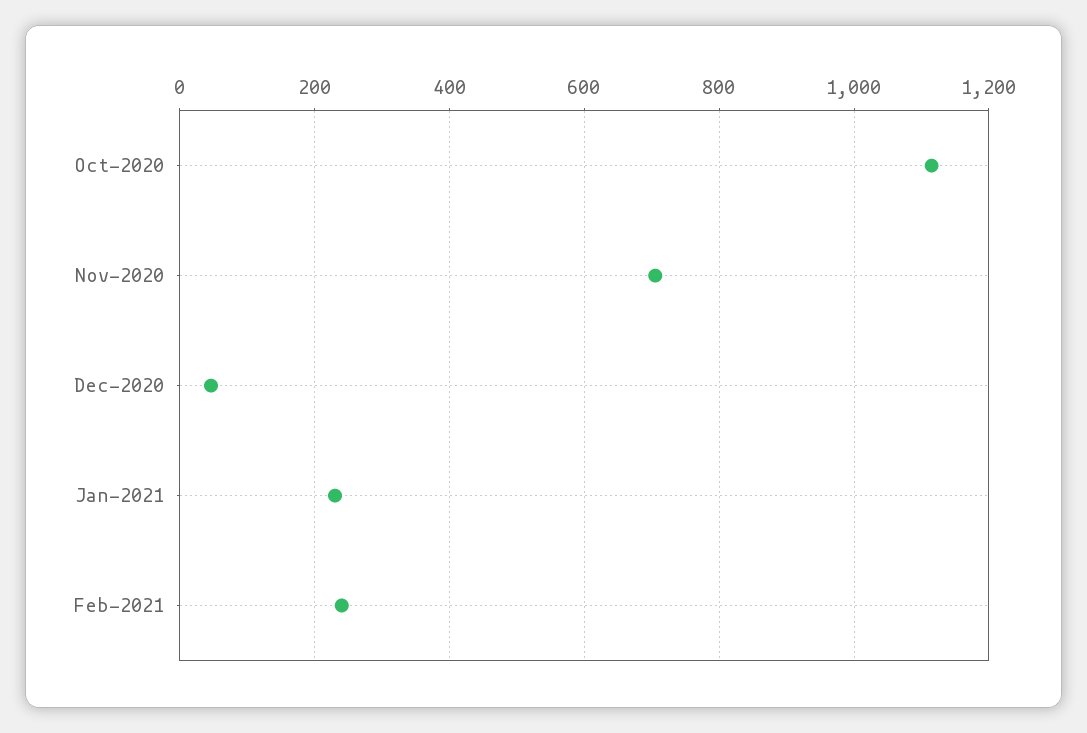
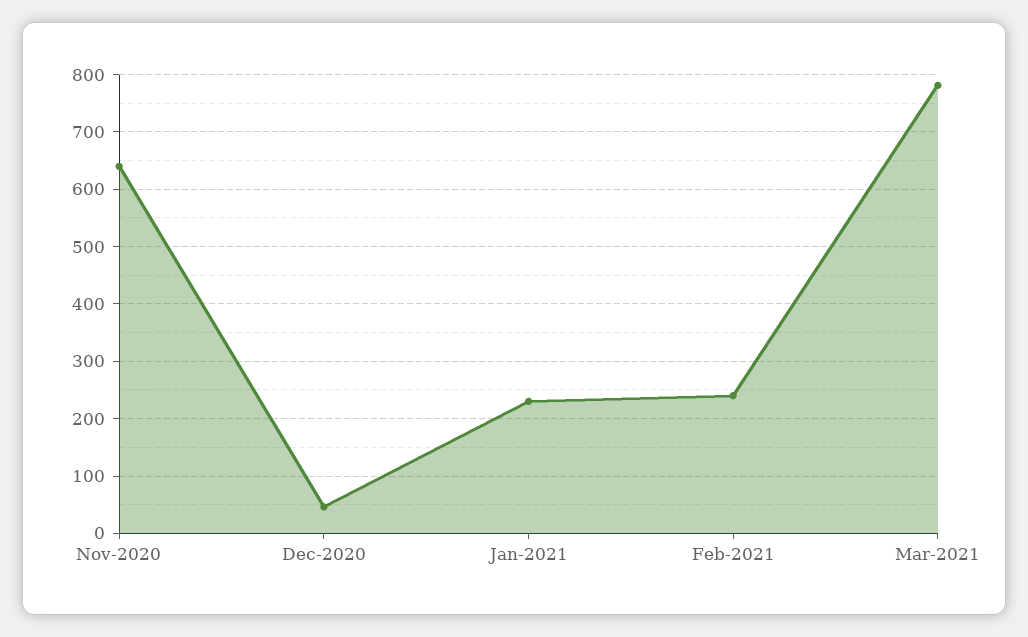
Oct-2020: 1120 -> none
Nov-2020: 700 -> 640
Mar-2021: none -> 780

